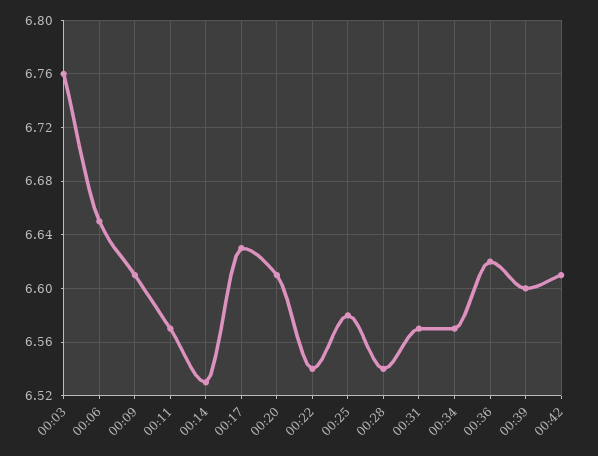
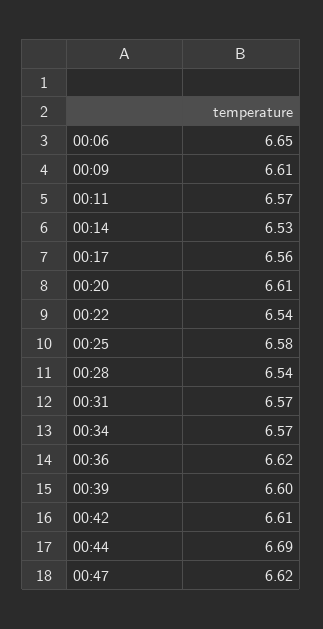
00:03: 6.76 -> none
00:17: 6.63 -> 6.56
00:44: none -> 6.69
00:47: none -> 6.62

